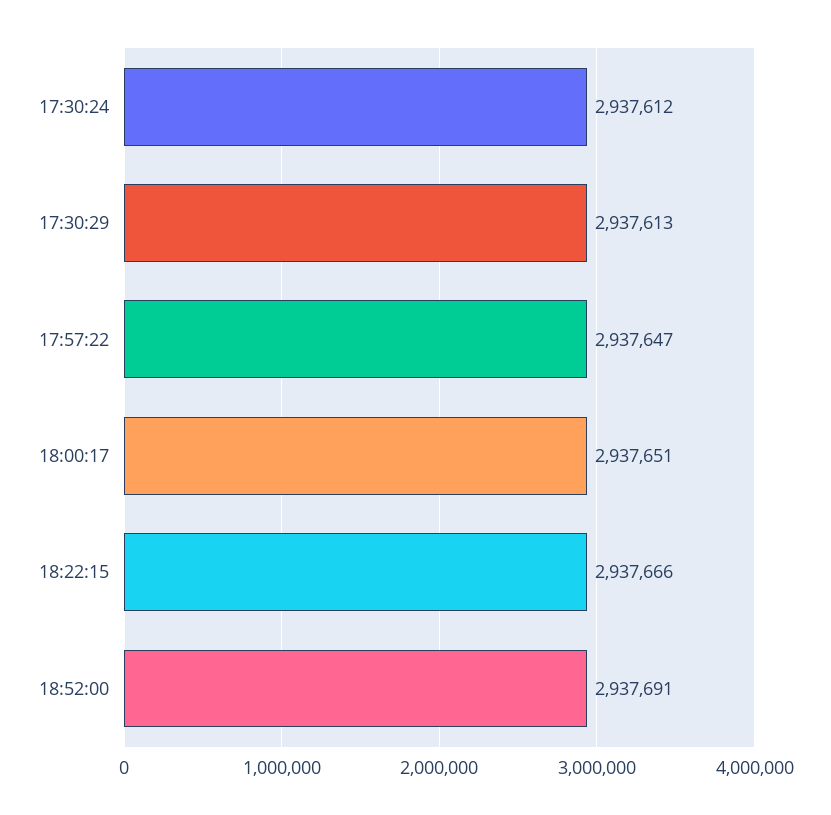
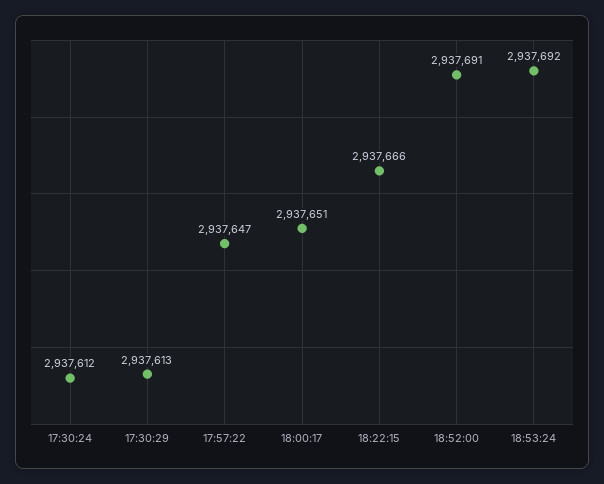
18:53:24: none -> 2937692

